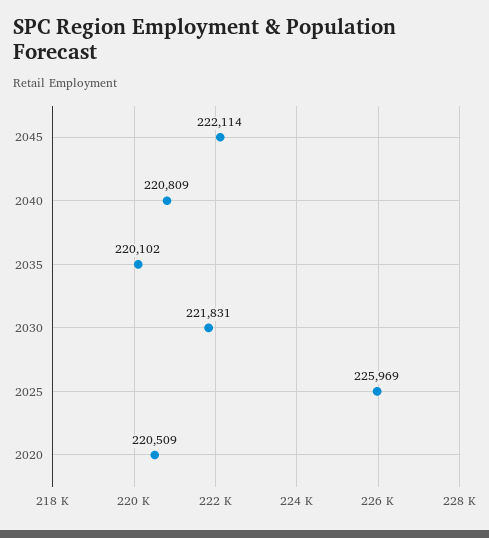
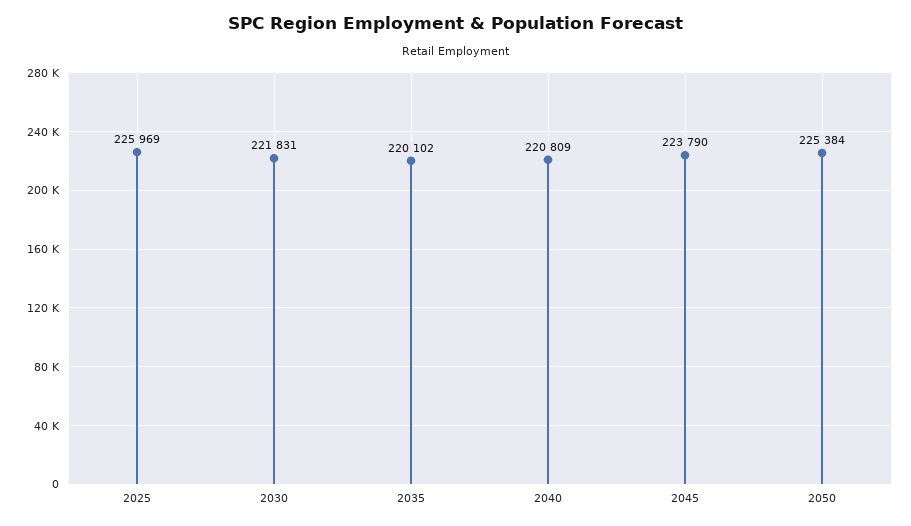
2045: 222114 -> 223790
2020: 220509 -> none
2050: none -> 225384

